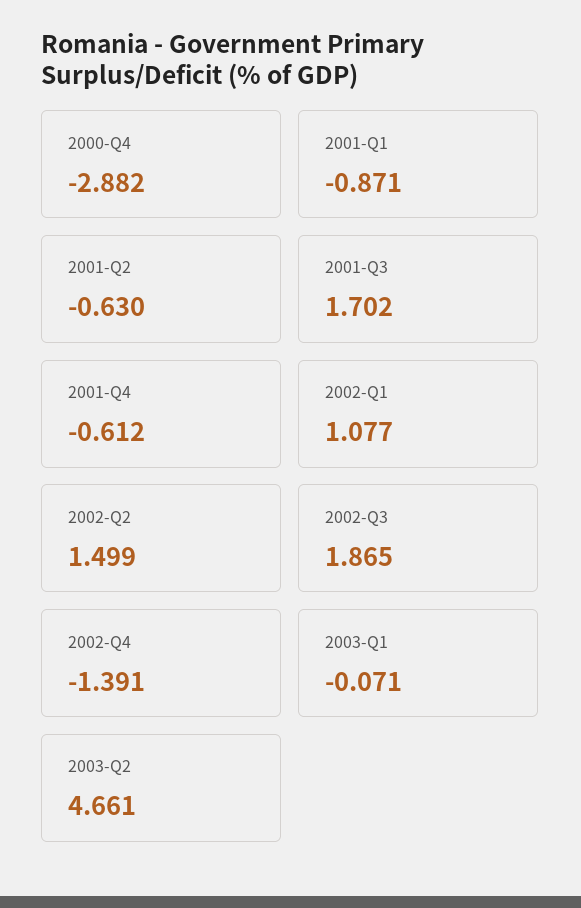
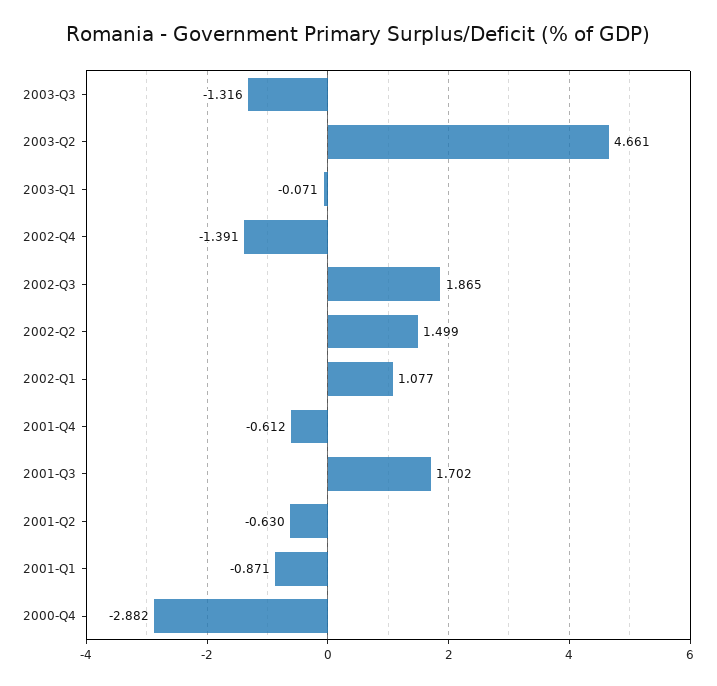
2003-Q3: none -> -1.316

